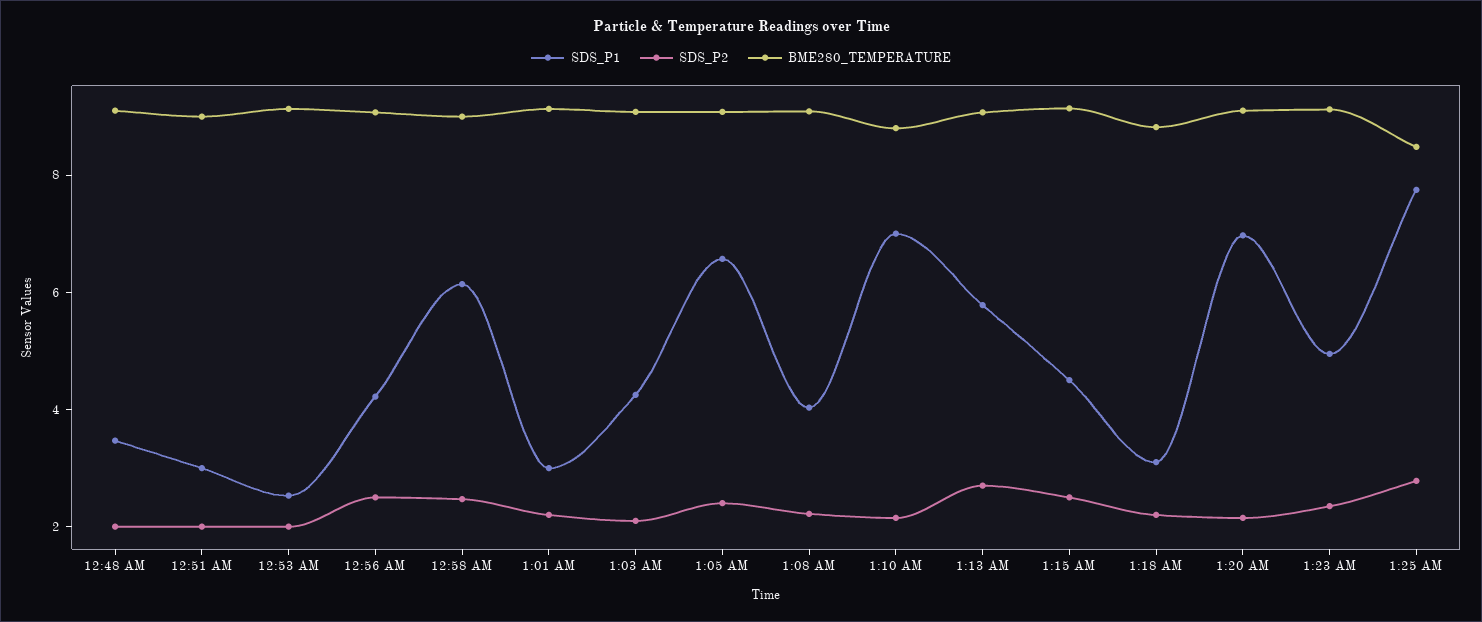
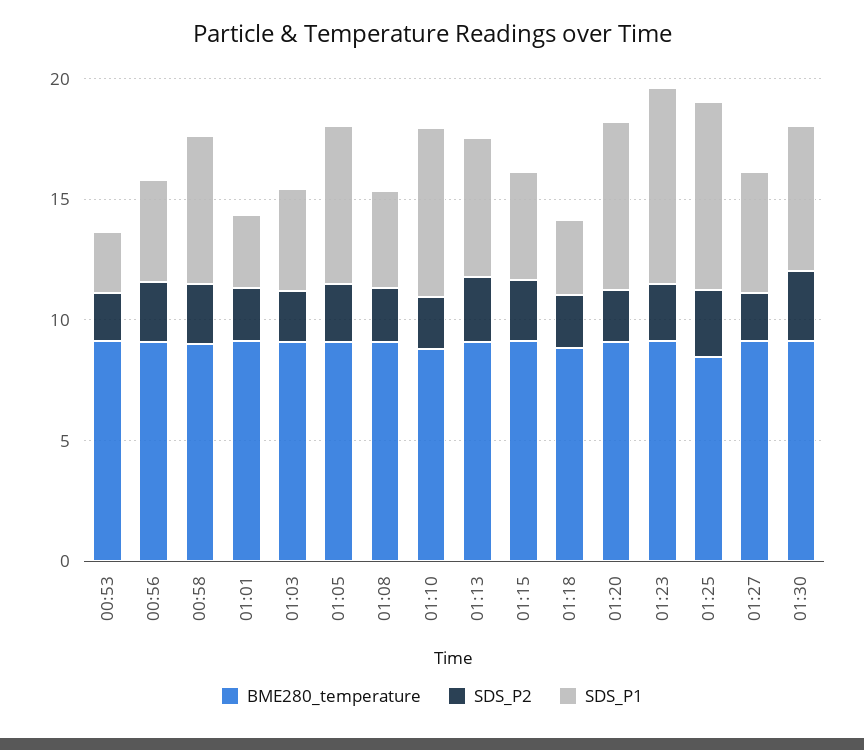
SDS_P1, 12:48 AM: 3.5 -> none
SDS_P2, 12:48 AM: 2 -> none
BME280_TEMPERATURE, 12:48 AM: 9 -> none
SDS_P1, 12:51 AM: 3 -> none
SDS_P2, 12:51 AM: 2 -> none
BME280_TEMPERATURE, 12:51 AM: 9 -> none
SDS_P1, 1:23 AM: 5 -> 8
BME280_TEMPERATURE, 01:27: none -> 9
SDS_P2, 01:27: none -> 2
SDS_P1, 01:27: none -> 5
BME280_TEMPERATURE, 01:30: none -> 9
SDS_P2, 01:30: none -> 3
SDS_P1, 01:30: none -> 6

